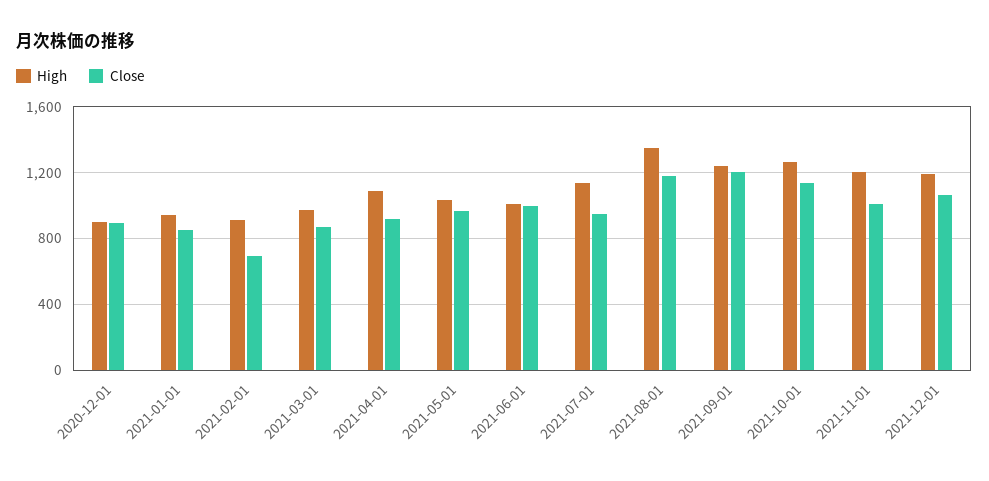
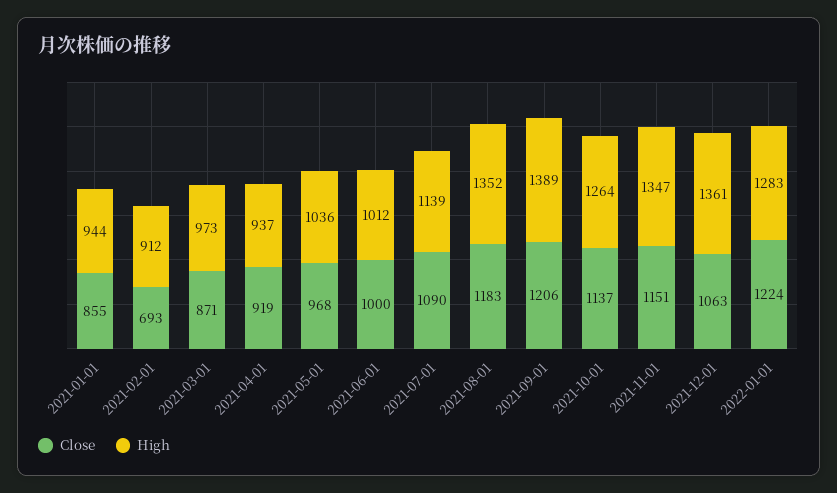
High, 2020-12-01: 900 -> none
Close, 2020-12-01: 900 -> none
High, 2021-04-01: 1100 -> 937
Close, 2021-07-01: 950 -> 1090
High, 2021-09-01: 1250 -> 1389
High, 2021-11-01: 1200 -> 1347
Close, 2021-11-01: 1000 -> 1151
High, 2021-12-01: 1200 -> 1361
Close, 2022-01-01: none -> 1224
High, 2022-01-01: none -> 1283

